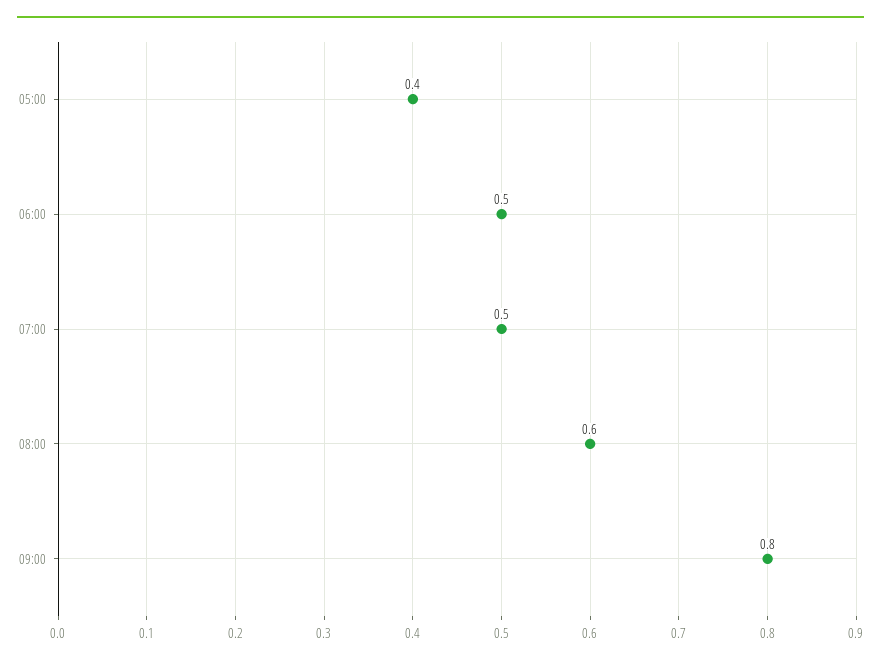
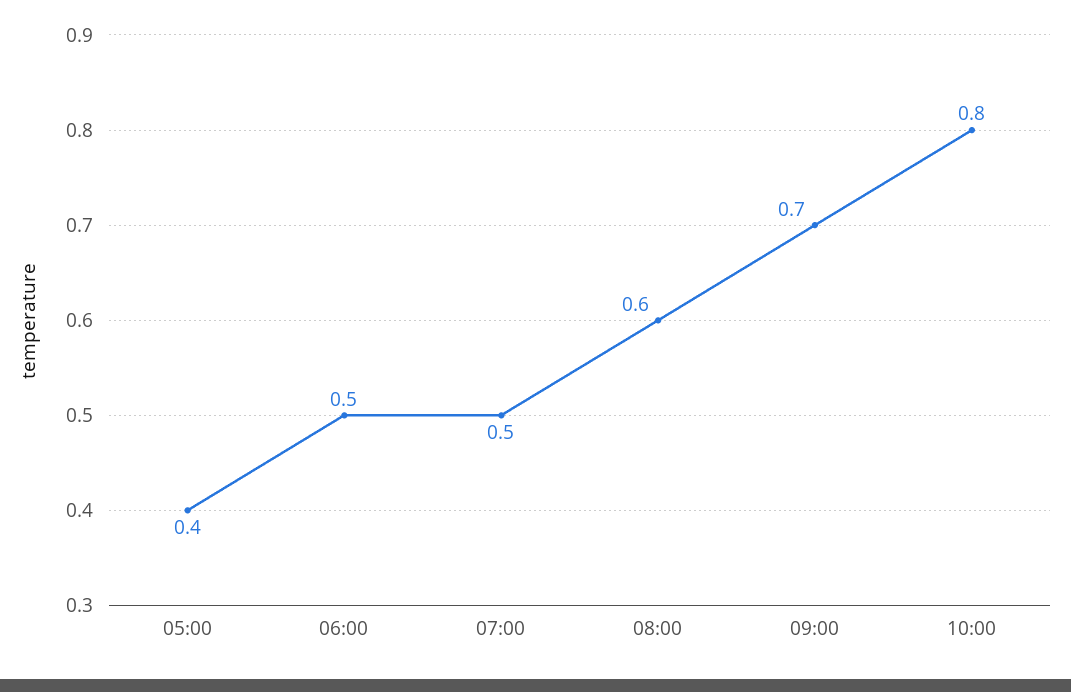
09:00: 0.8 -> 0.7
10:00: none -> 0.8

